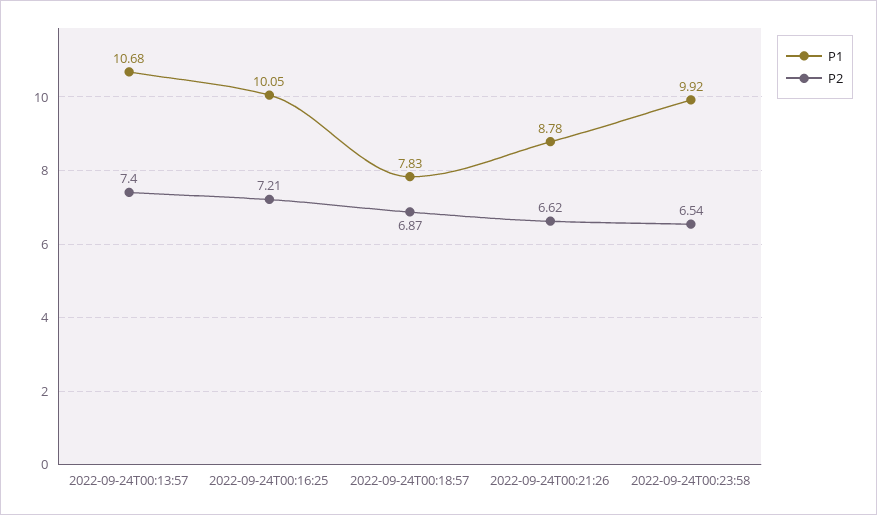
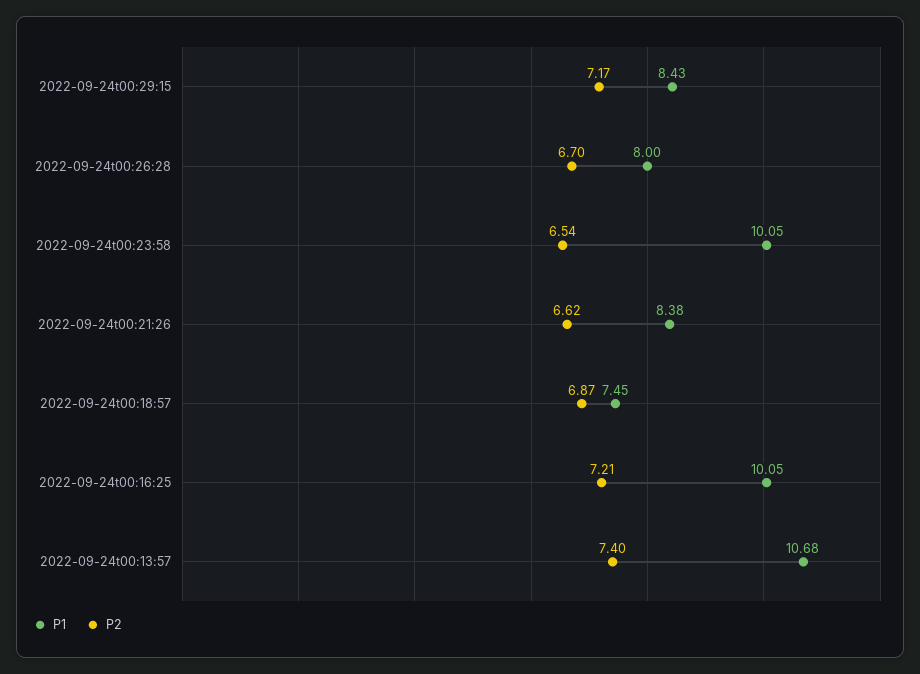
P1, 2022-09-24T00:18:57: 7.83 -> 7.45
P1, 2022-09-24T00:21:26: 8.78 -> 8.38
P1, 2022-09-24T00:23:58: 9.92 -> 10.05
P1, 2022-09-24t00:29:15: none -> 8.43
P2, 2022-09-24t00:29:15: none -> 7.17
P1, 2022-09-24t00:26:28: none -> 8
P2, 2022-09-24t00:26:28: none -> 6.7

